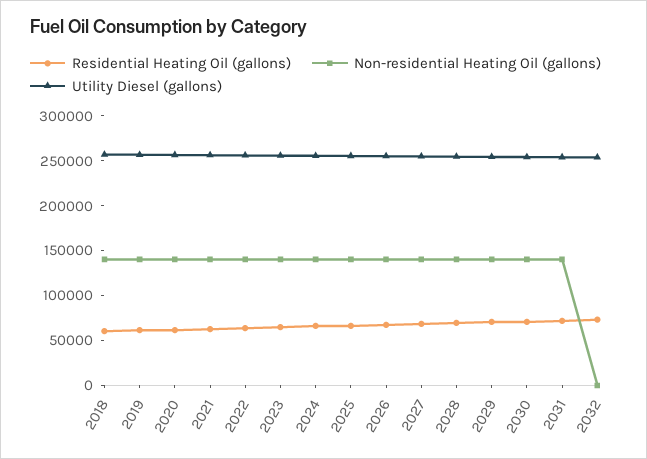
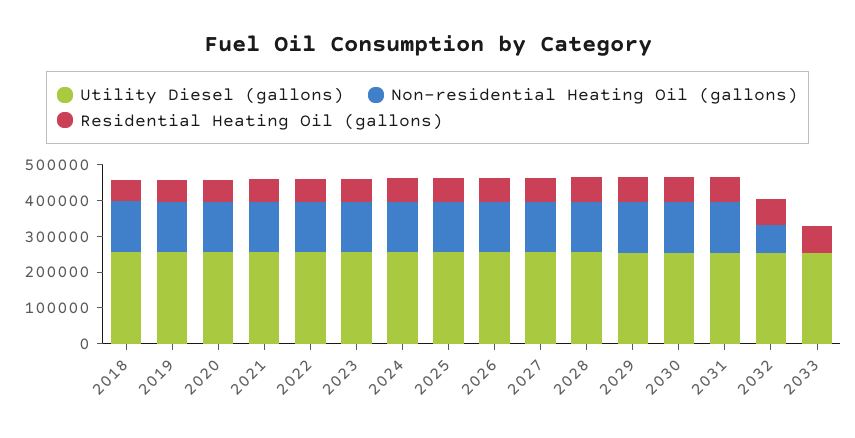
Non-residential Heating Oil (gallons), 2032: 0 -> 75000
Utility Diesel (gallons), 2033: none -> 250000
Non-residential Heating Oil (gallons), 2033: none -> 0
Residential Heating Oil (gallons), 2033: none -> 75000

